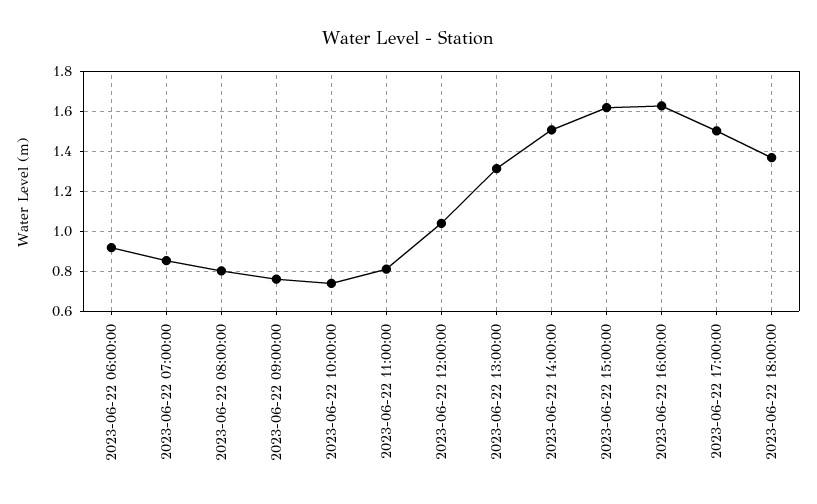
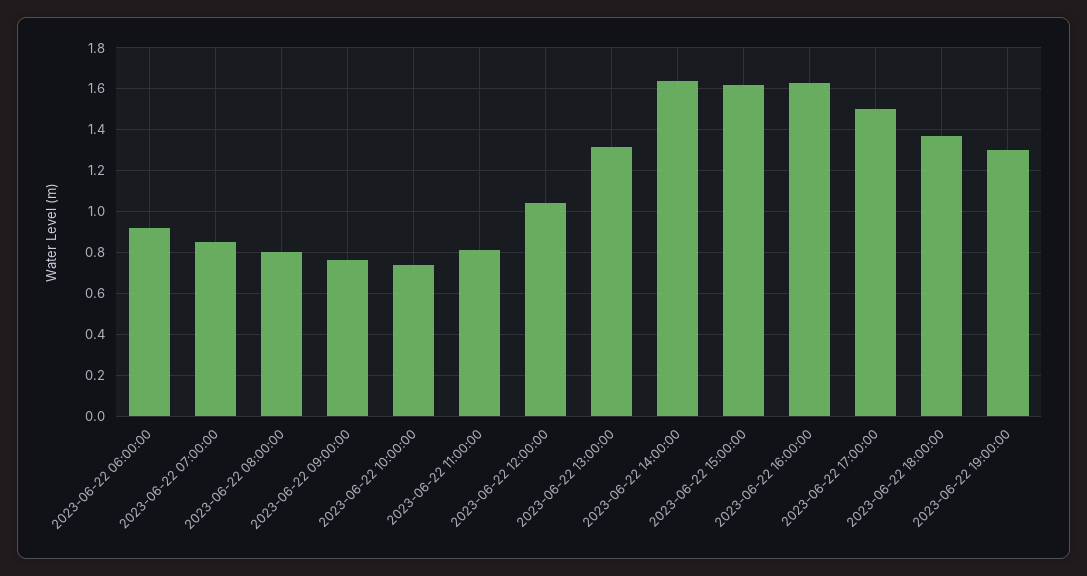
2023-06-22 14:00:00: 1.5 -> 1.65
2023-06-22 19:00:00: none -> 1.3

